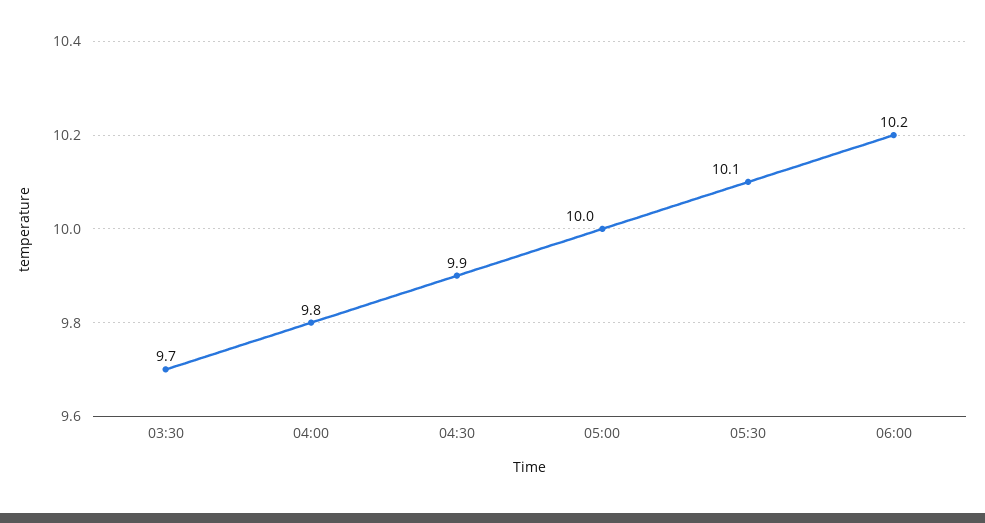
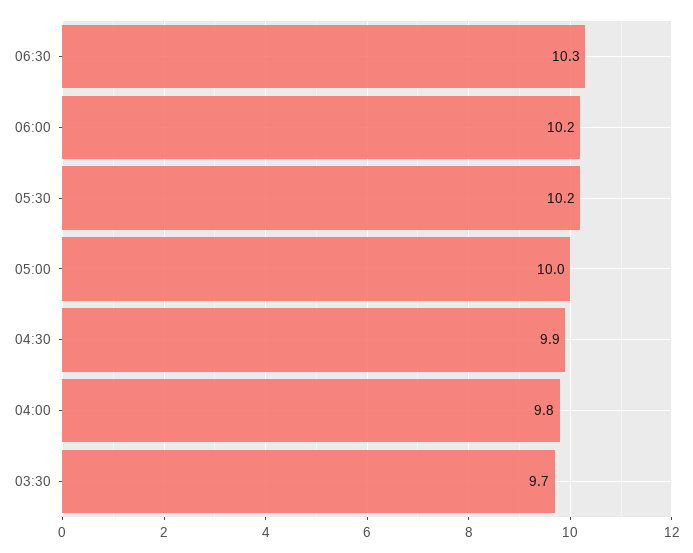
05:30: 10.1 -> 10.2
06:30: none -> 10.3

